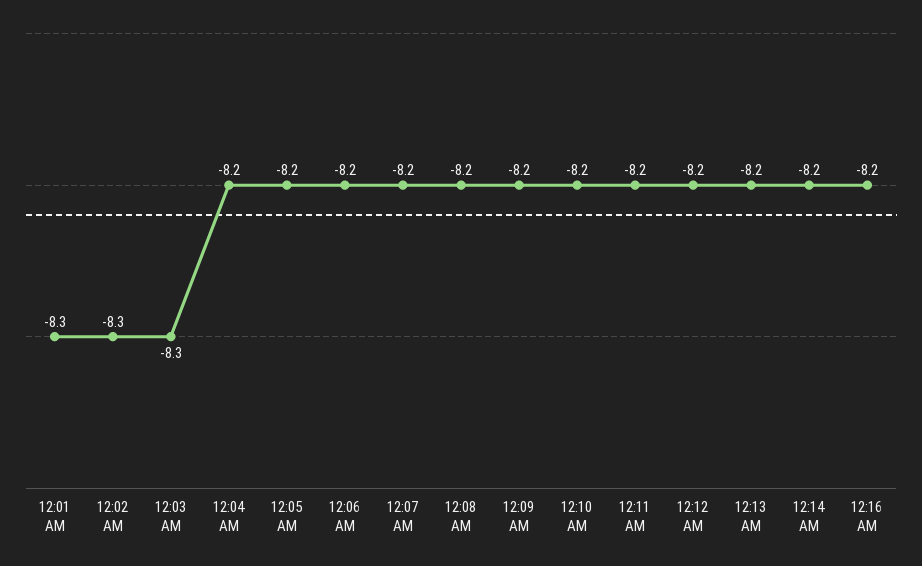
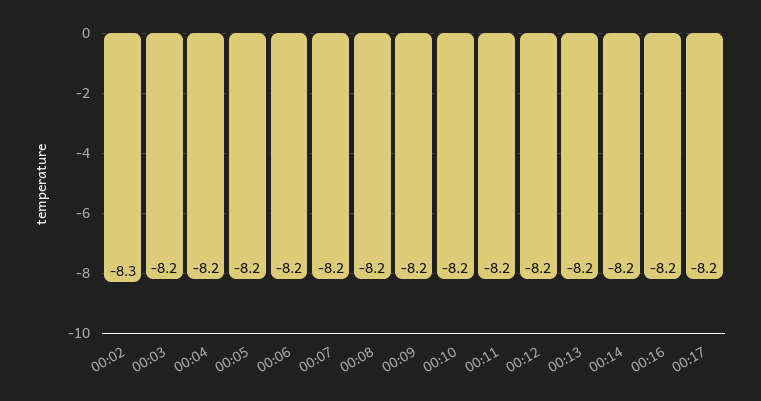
12:01 AM: -8.3 -> none
12:03 AM: -8.3 -> -8.2
00:17: none -> -8.2

